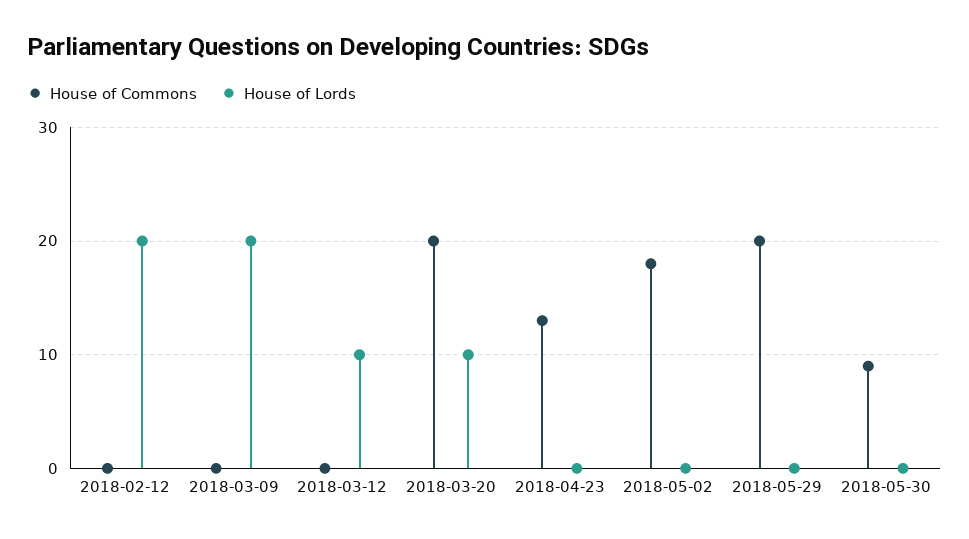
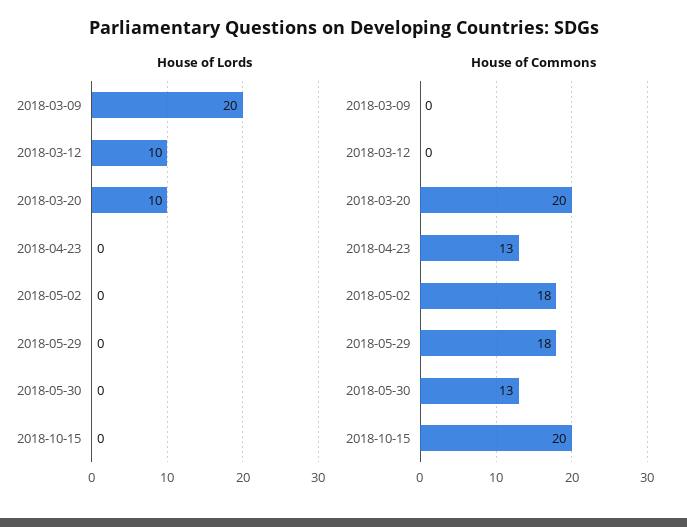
House of Commons, 2018-02-12: 0 -> none
House of Lords, 2018-02-12: 20 -> none
House of Commons, 2018-05-29: 20 -> 18
House of Commons, 2018-05-30: 9 -> 13
House of Lords, 2018-10-15: none -> 0
House of Commons, 2018-10-15: none -> 20

